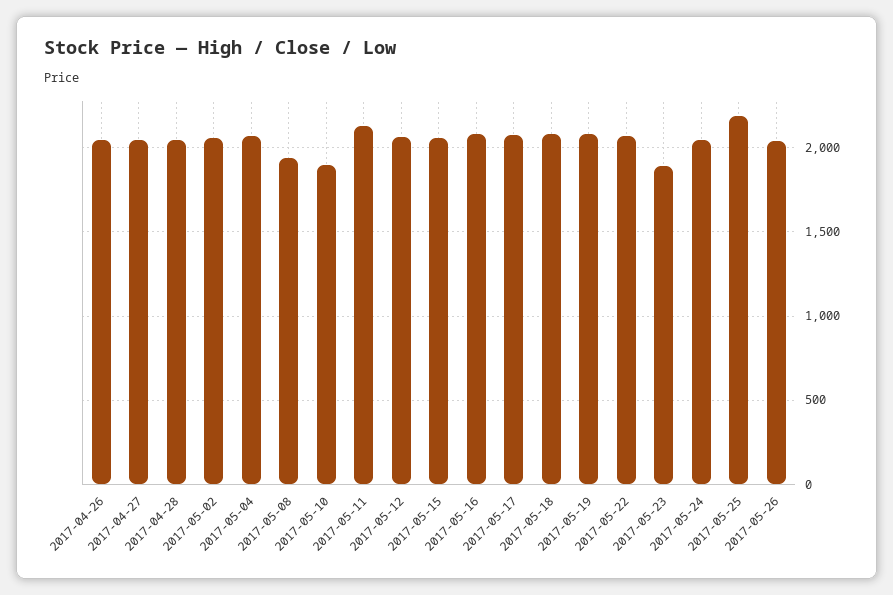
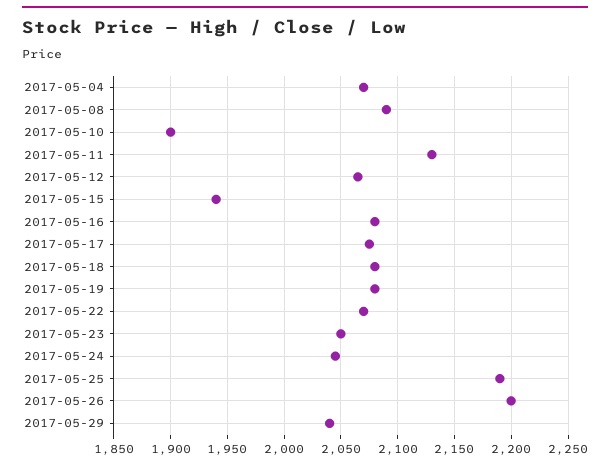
2017-04-26: 2050 -> none
2017-04-27: 2050 -> none
2017-04-28: 2050 -> none
2017-05-02: 2050 -> none
2017-05-08: 1950 -> 2090
2017-05-15: 2050 -> 1940
2017-05-23: 1900 -> 2050
2017-05-26: 2050 -> 2200
2017-05-29: none -> 2040

